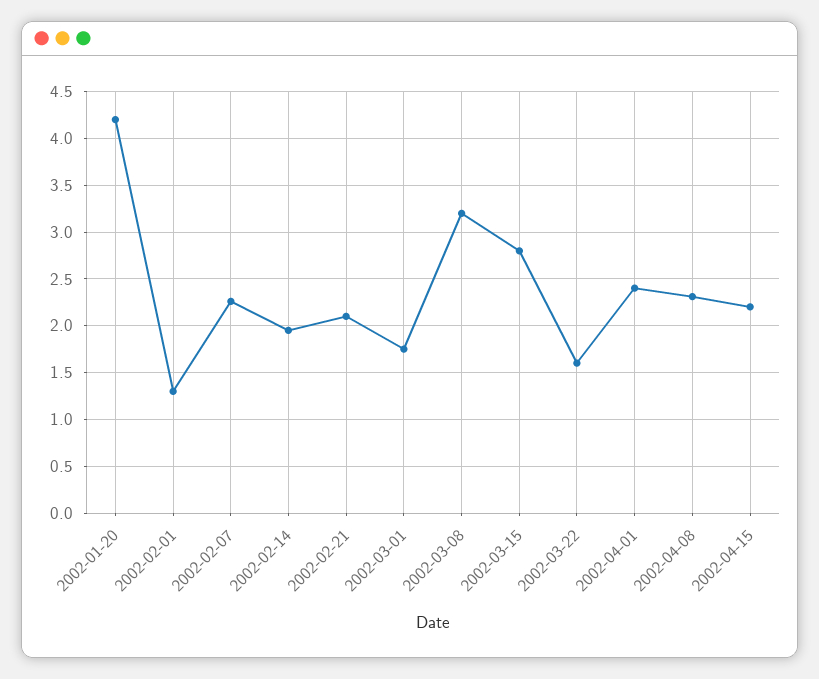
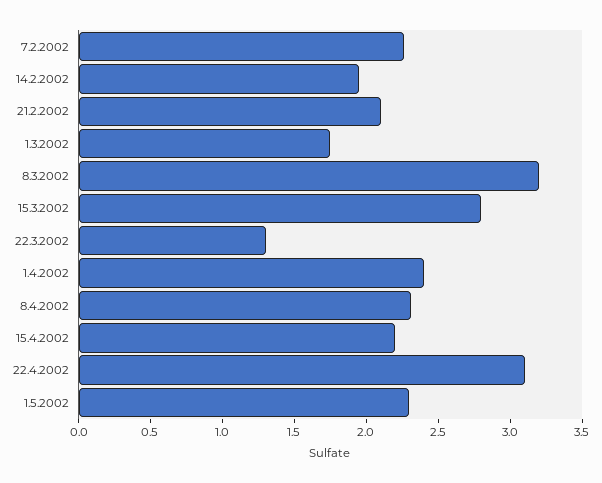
2002-01-20: 4.2 -> none
2002-02-01: 1.3 -> none
2002-03-22: 1.6 -> 1.3
22.4.2002: none -> 3.1
1.5.2002: none -> 2.3

